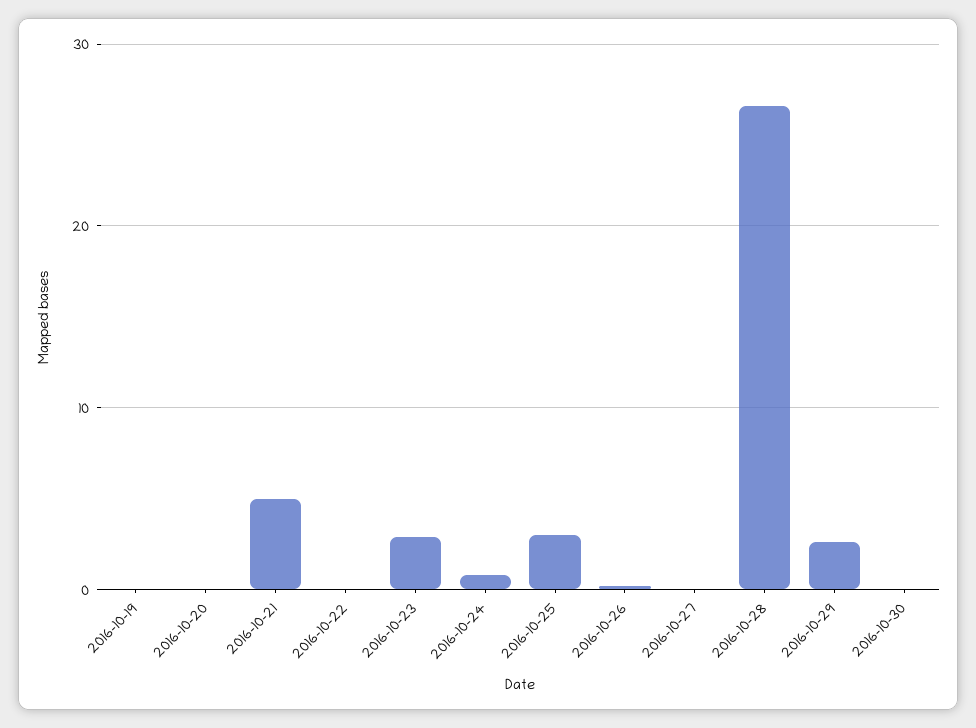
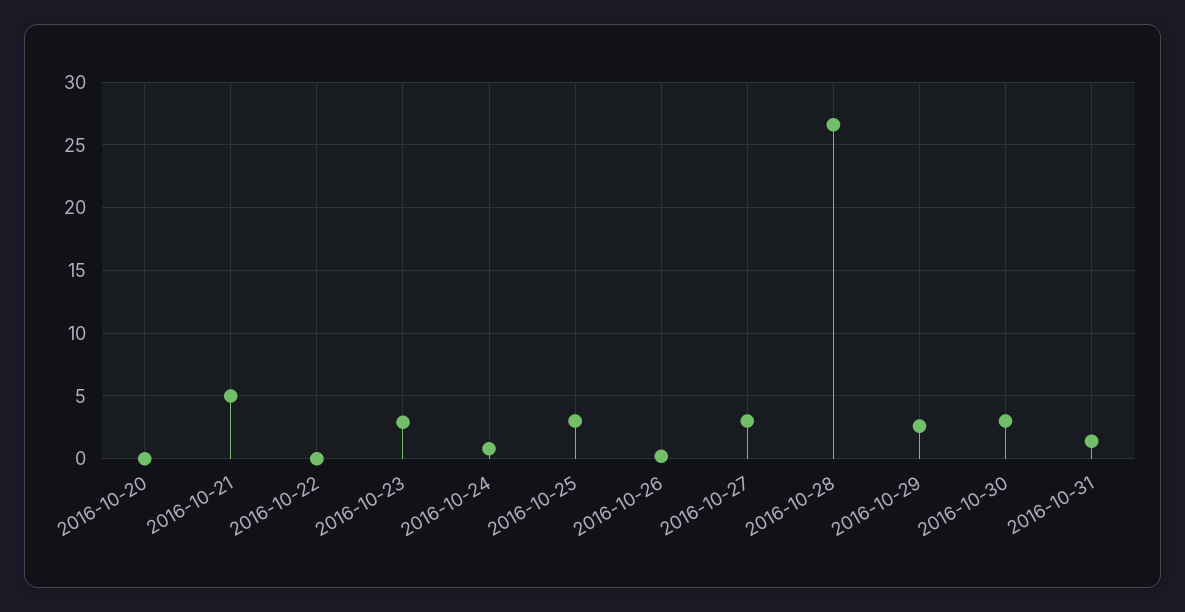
2016-10-19: 0 -> none
2016-10-27: 0 -> 3
2016-10-30: 0 -> 3
2016-10-31: none -> 1.5

